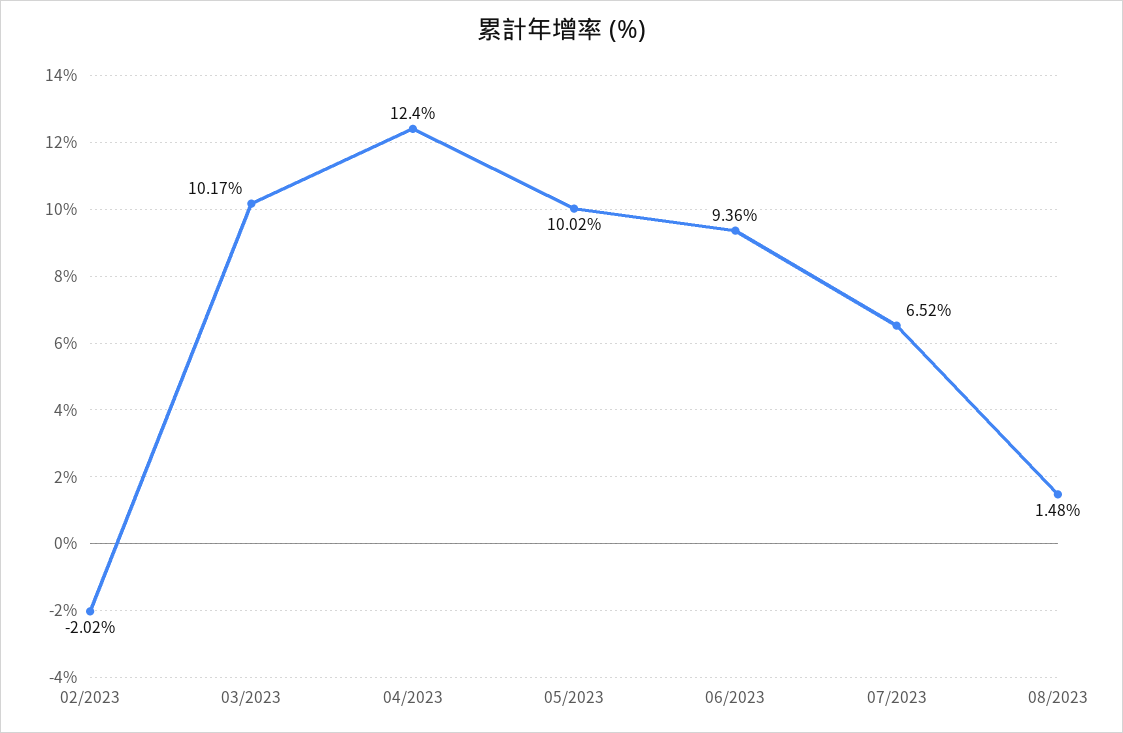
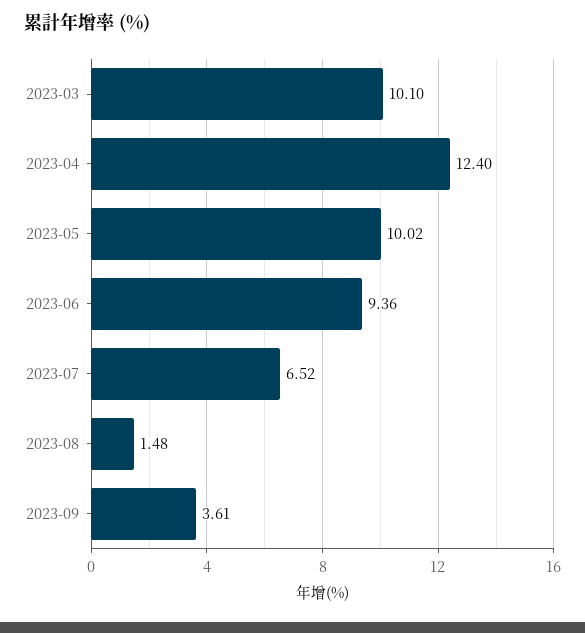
02/2023: -2.02 -> none
03/2023: 10.17 -> 10.1
2023-09: none -> 3.61

